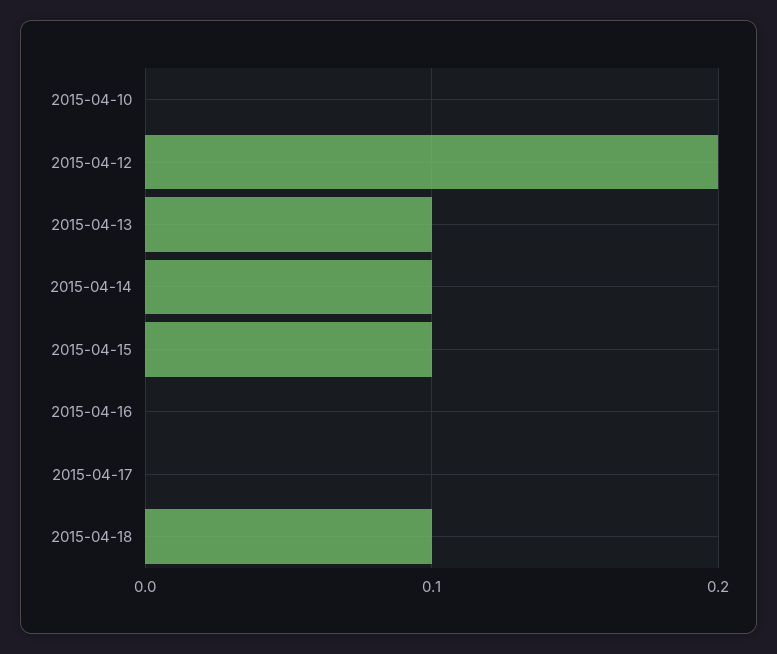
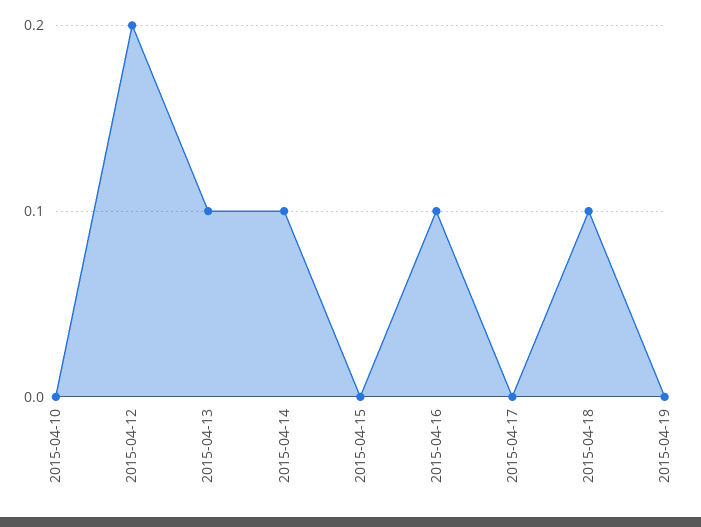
2015-04-15: 0.1 -> 0
2015-04-16: 0 -> 0.1
2015-04-19: none -> 0

